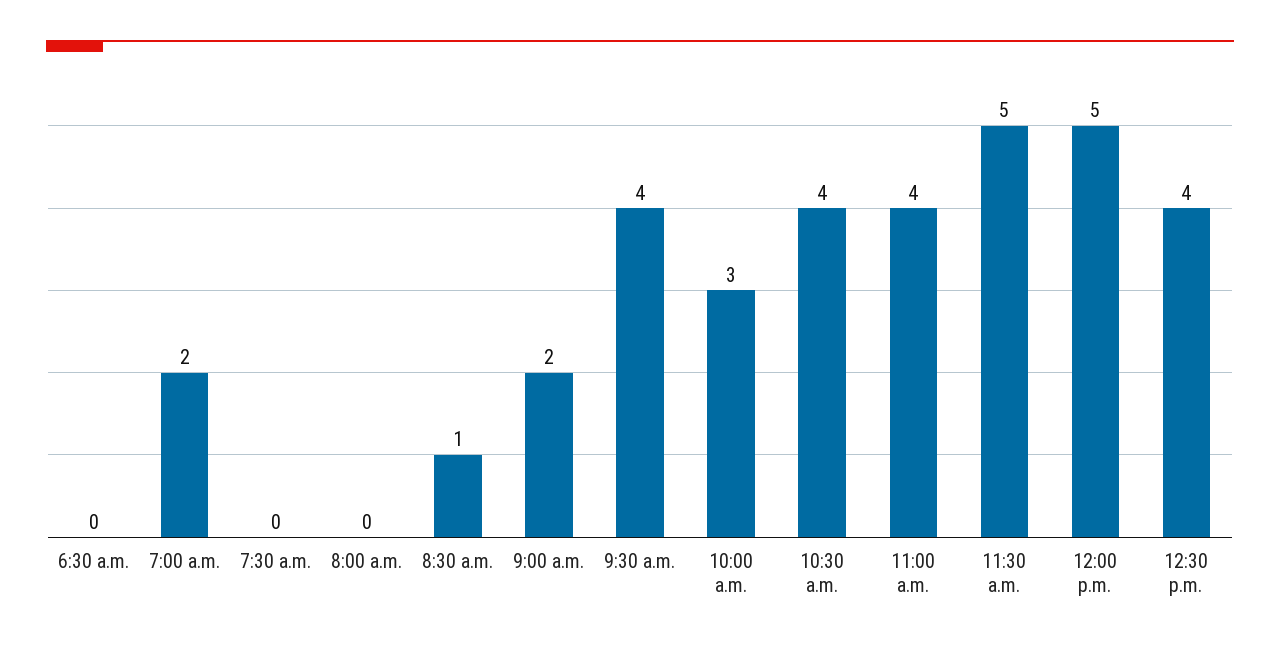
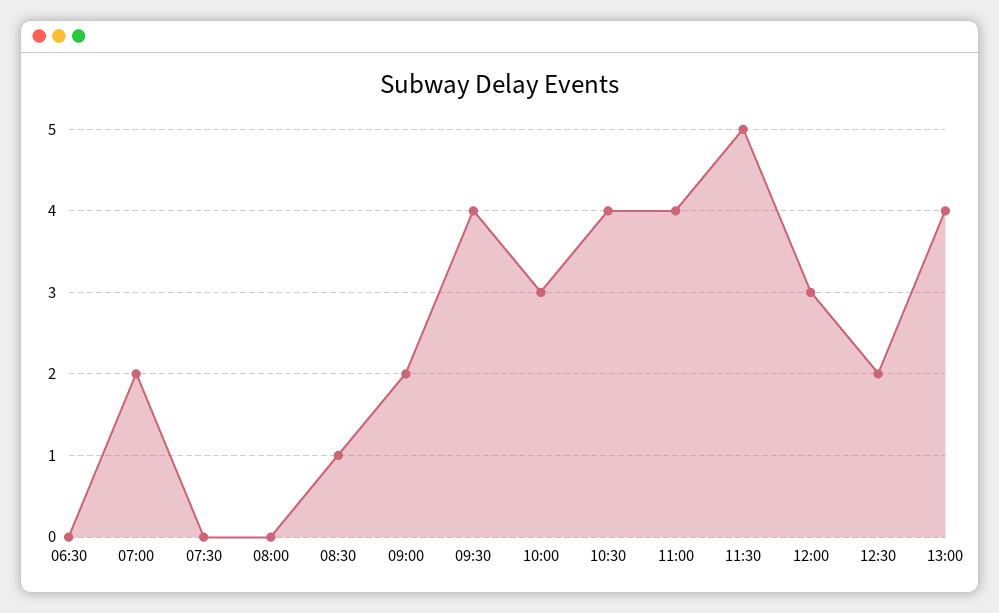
12:00 p.m.: 5 -> 3
12:30 p.m.: 4 -> 2
13:00: none -> 4

